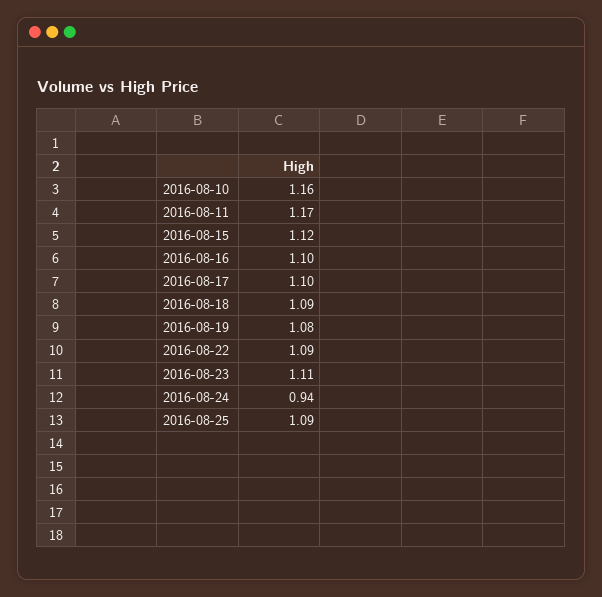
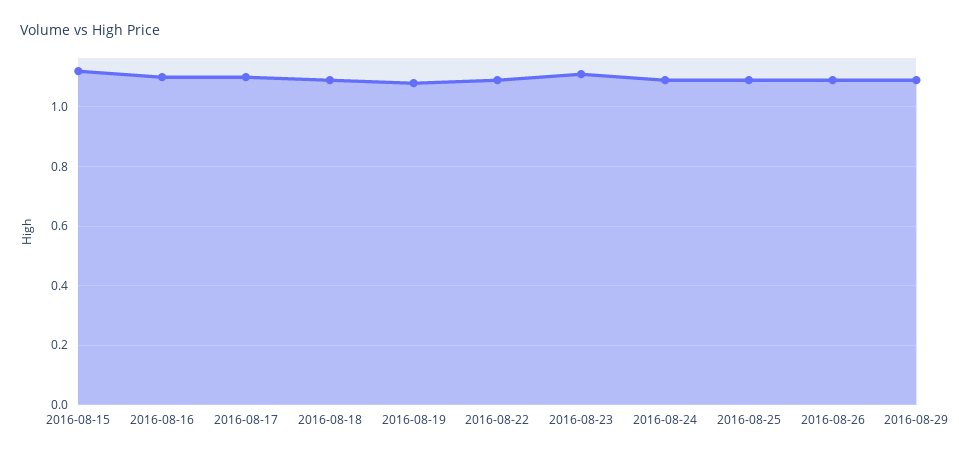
2016-08-10: 1.16 -> none
2016-08-11: 1.17 -> none
2016-08-24: 0.94 -> 1.1
2016-08-26: none -> 1.1
2016-08-29: none -> 1.1

